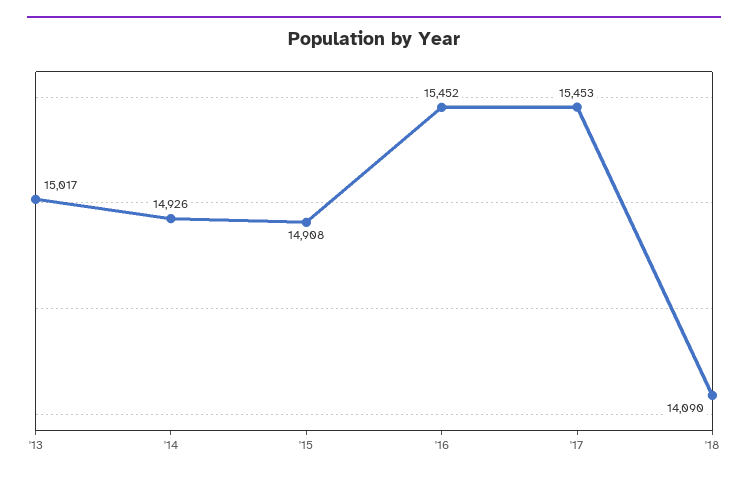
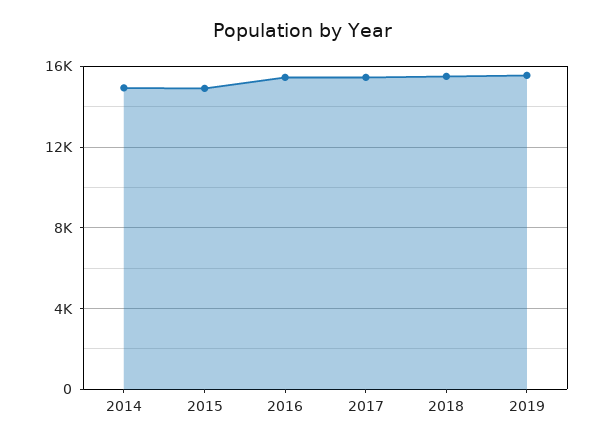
'13: 15017 -> none
'18: 14090 -> 15500
2019: none -> 15500

